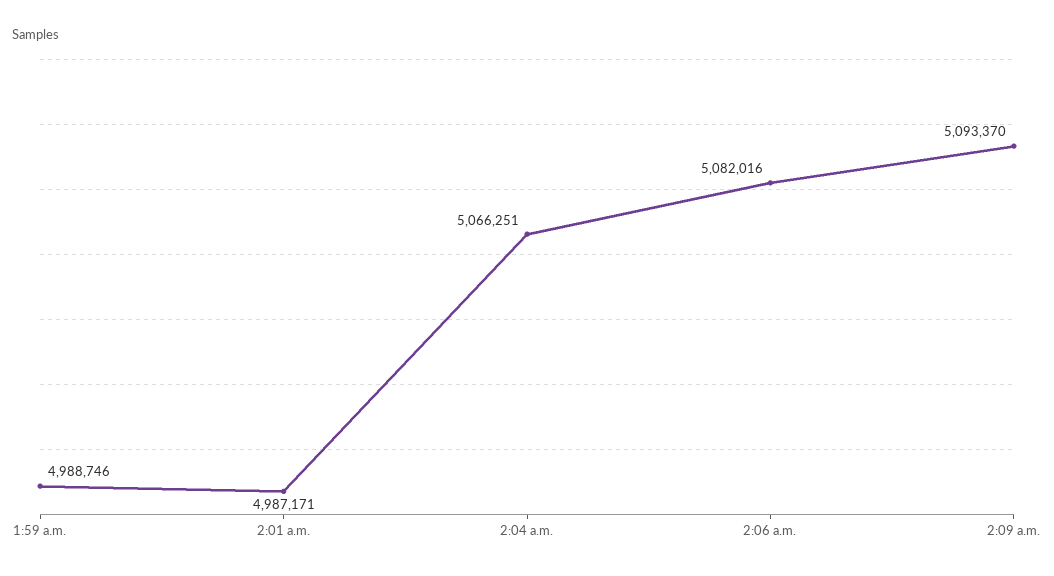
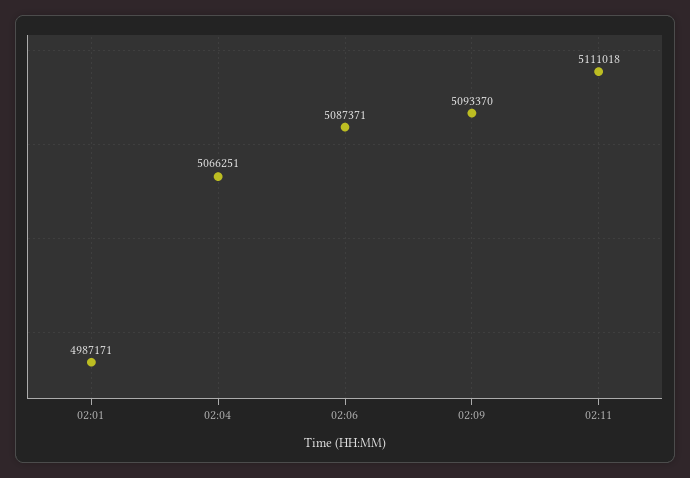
1:59 a.m.: 4988746 -> none
2:06 a.m.: 5082016 -> 5087371
02:11: none -> 5111018

